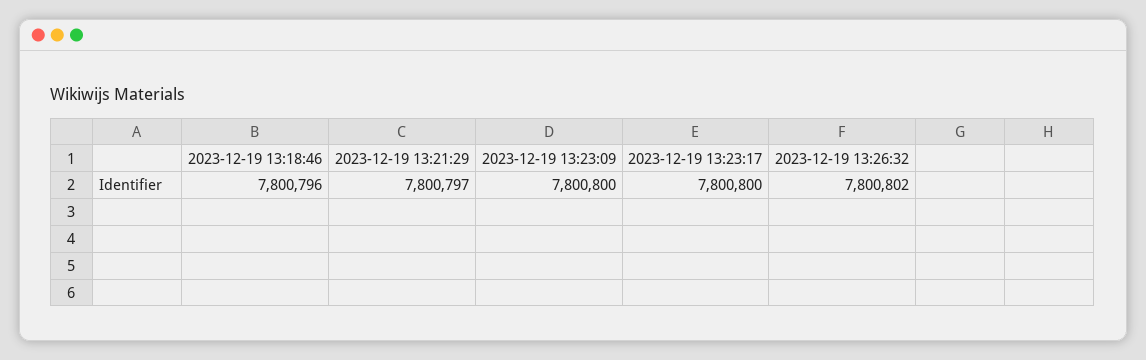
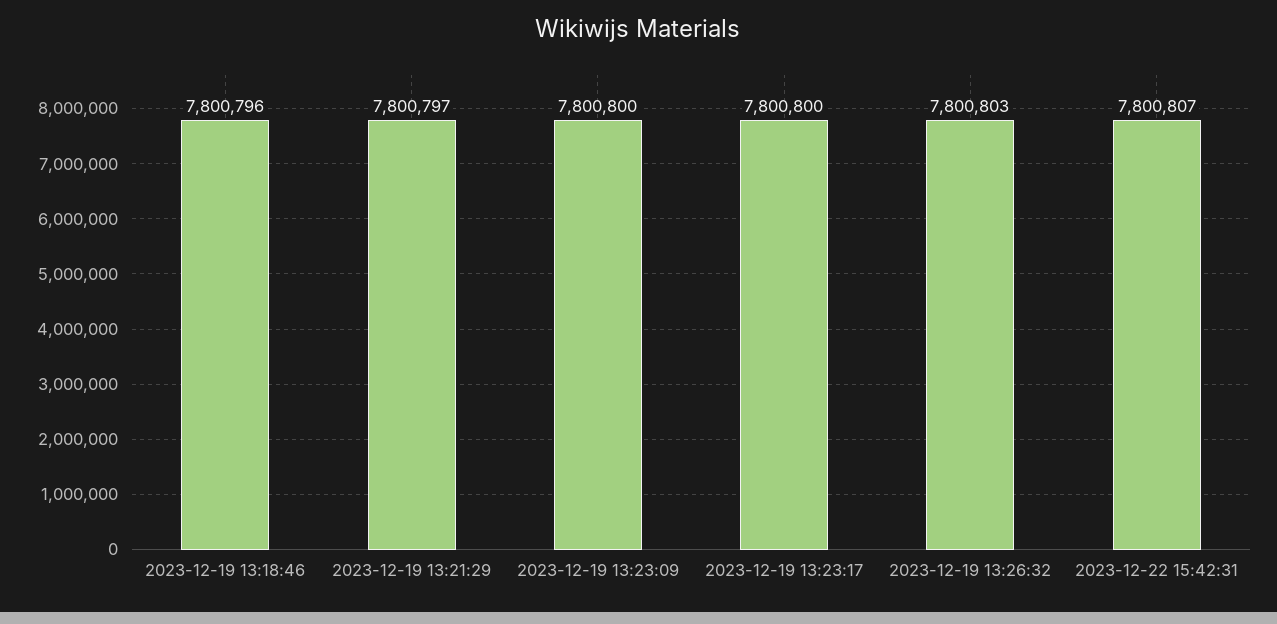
2023-12-19 13:26:32: 7800802 -> 7800803
2023-12-22 15:42:31: none -> 7800807

